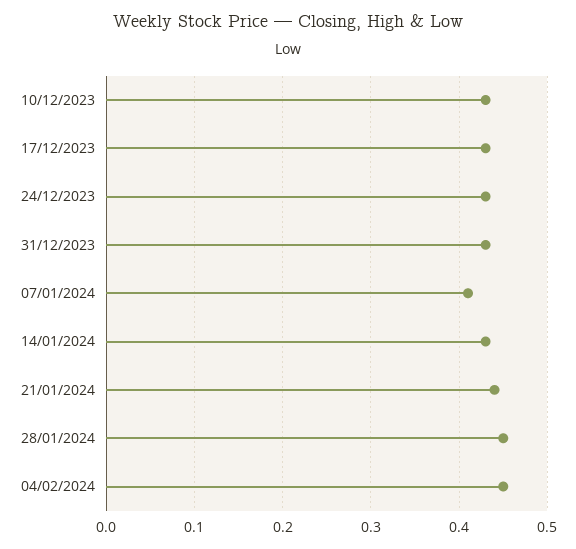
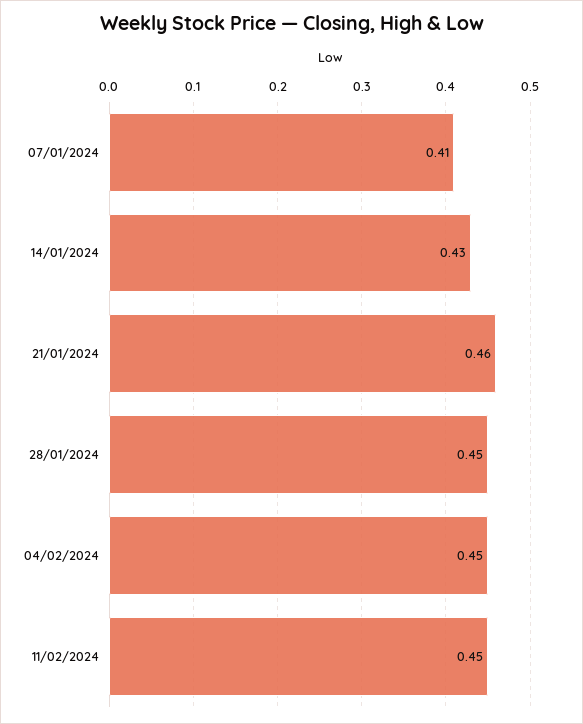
10/12/2023: 0.43 -> none
17/12/2023: 0.43 -> none
24/12/2023: 0.43 -> none
31/12/2023: 0.43 -> none
21/01/2024: 0.44 -> 0.46
11/02/2024: none -> 0.45

